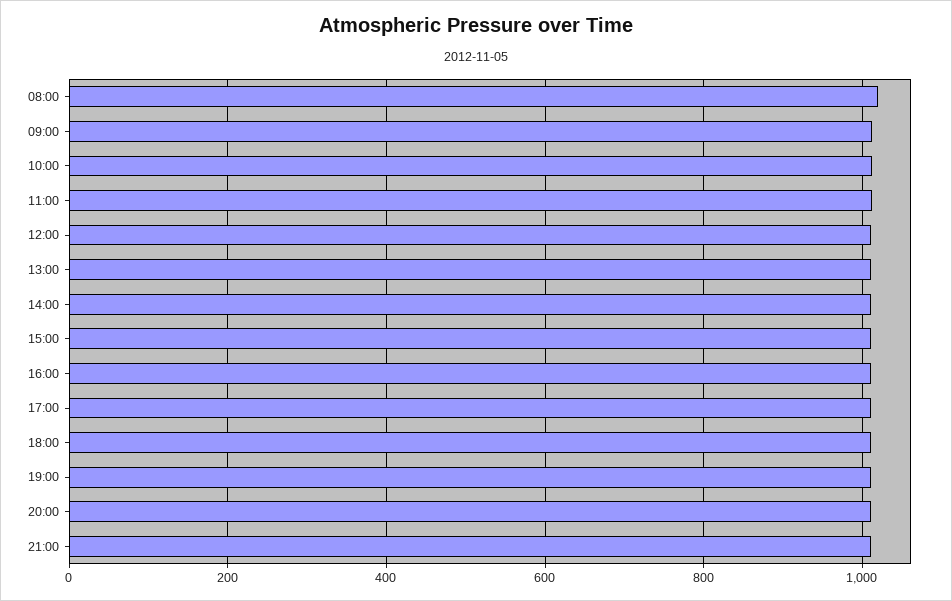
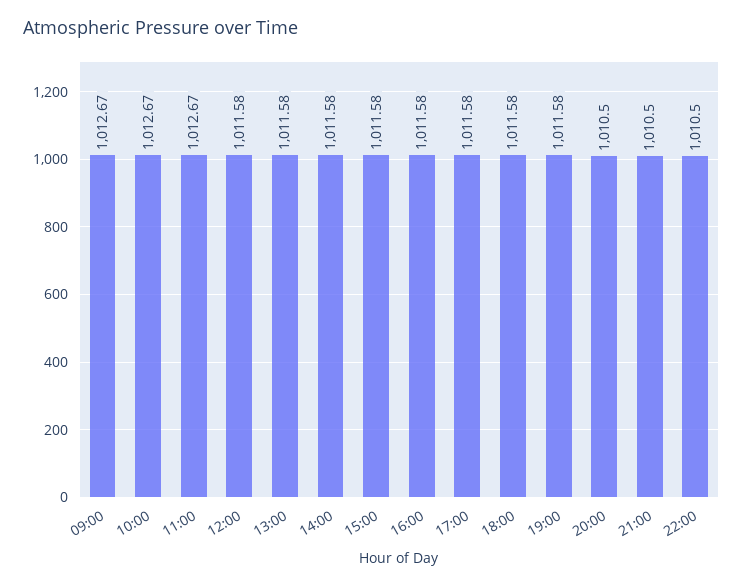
08:00: 1020 -> none
22:00: none -> 1010.5

